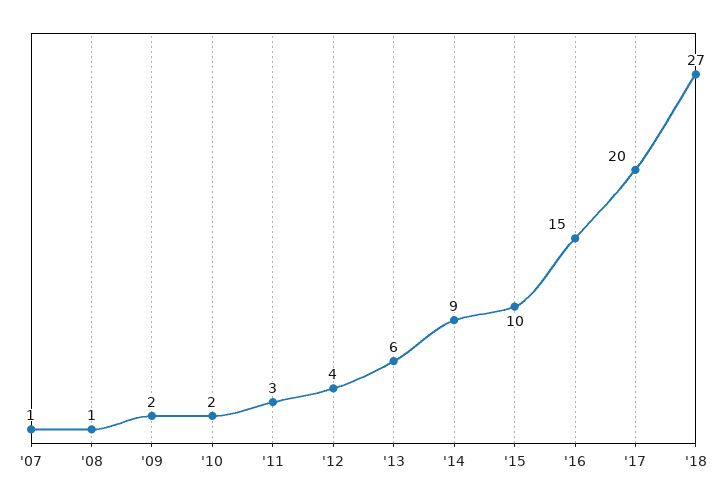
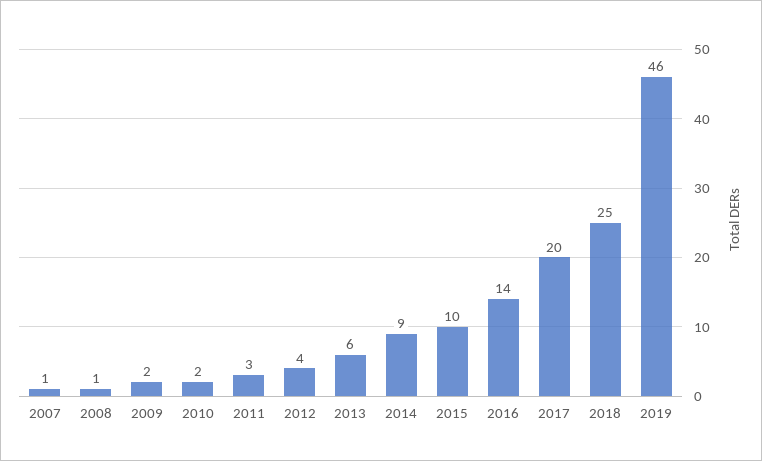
'16: 15 -> 14
'18: 27 -> 25
2019: none -> 46

